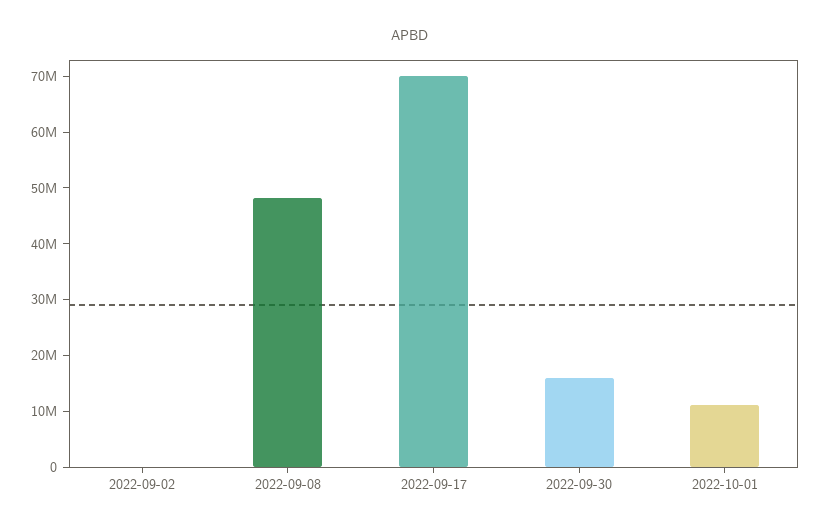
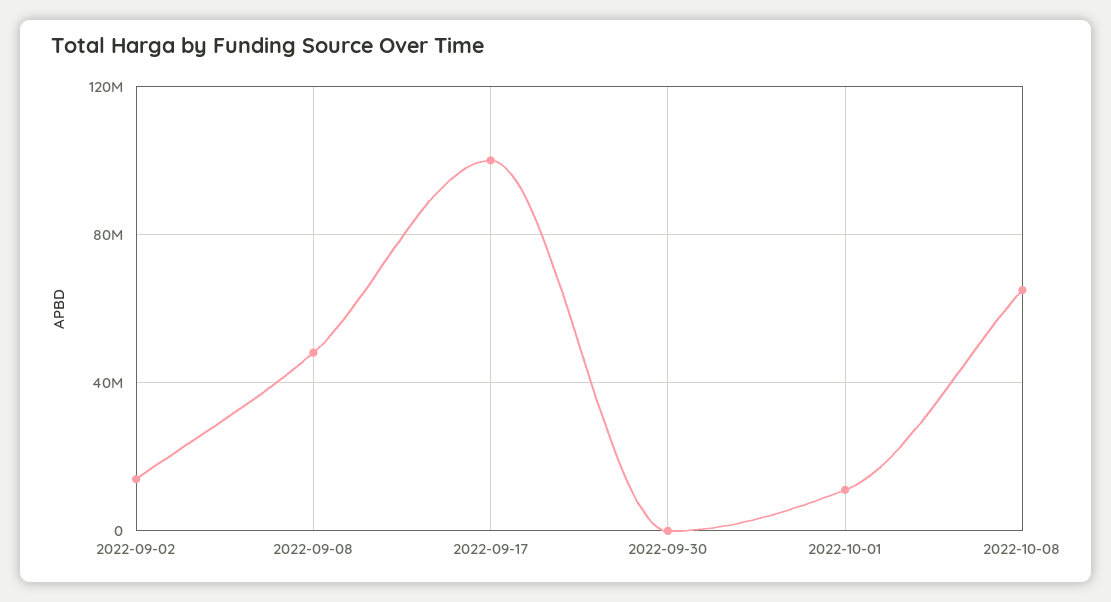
2022-09-02: 0 -> 15000000
2022-09-17: 70000000 -> 100000000
2022-09-30: 16000000 -> 0
2022-10-08: none -> 65000000

